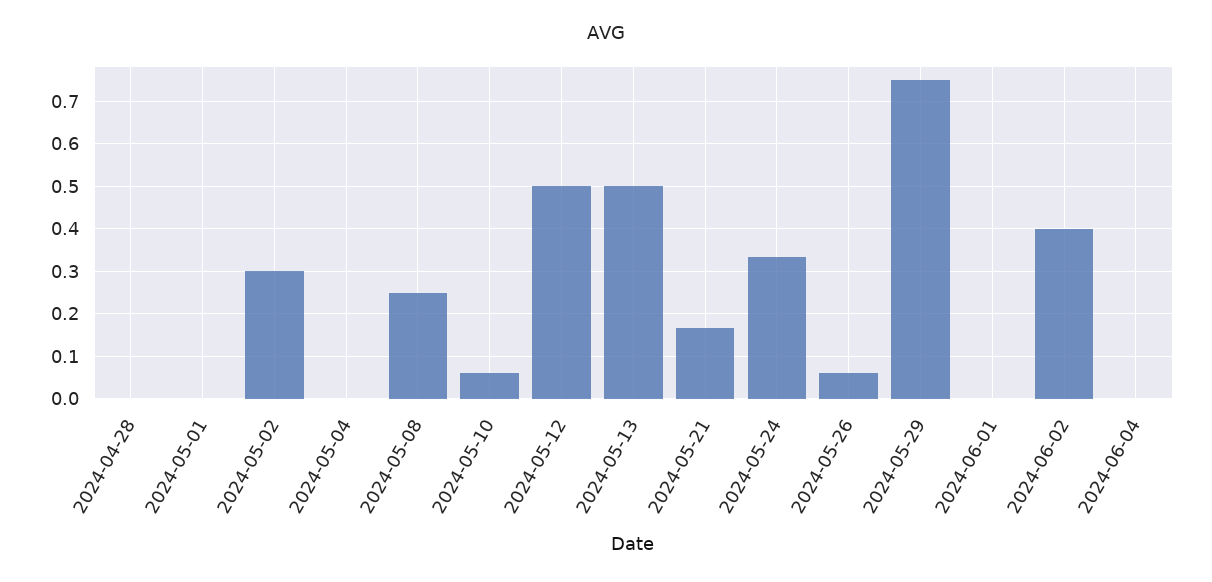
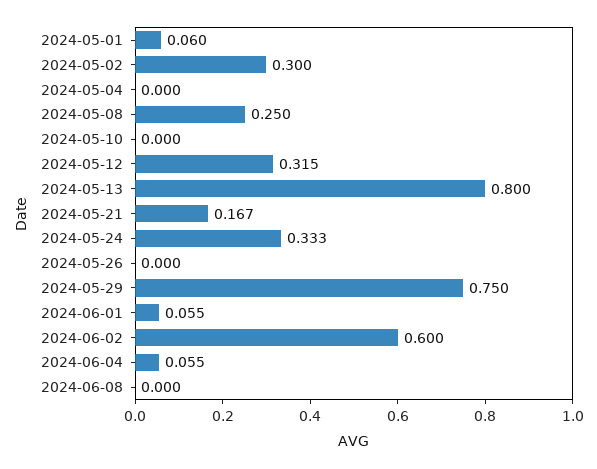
2024-04-28: 0 -> none
2024-05-01: 0 -> 0.06
2024-05-10: 0.06 -> 0
2024-05-12: 0.5 -> 0.315
2024-05-13: 0.5 -> 0.8
2024-05-26: 0.06 -> 0
2024-06-01: 0 -> 0.055
2024-06-02: 0.4 -> 0.6
2024-06-04: 0 -> 0.055
2024-06-08: none -> 0

